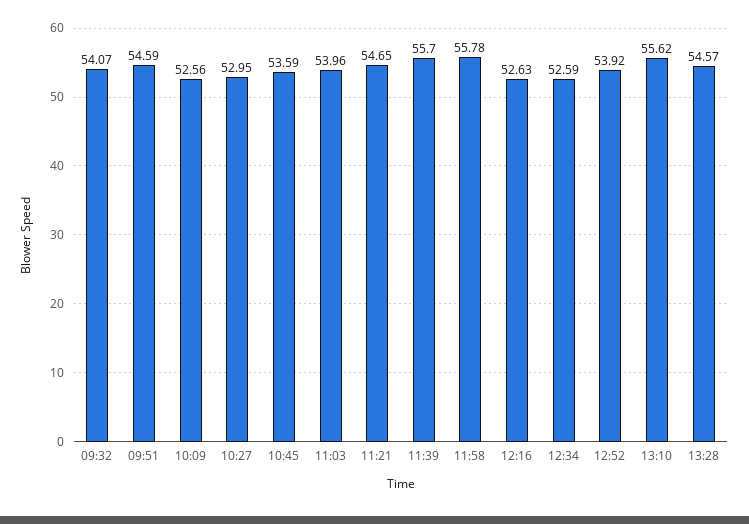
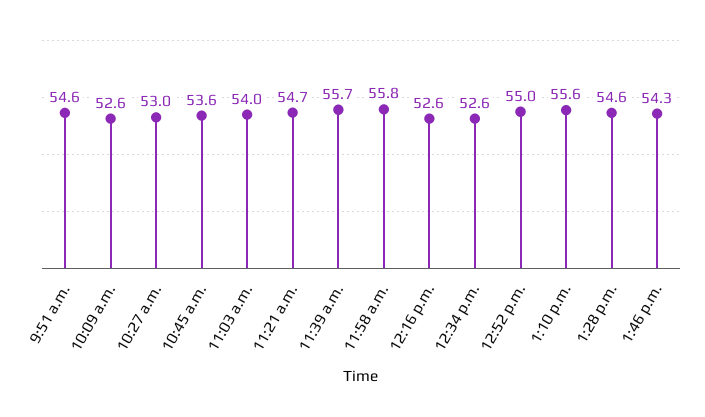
09:32: 54.07 -> none
12:52: 53.92 -> 55
1:46 p.m.: none -> 54.3

